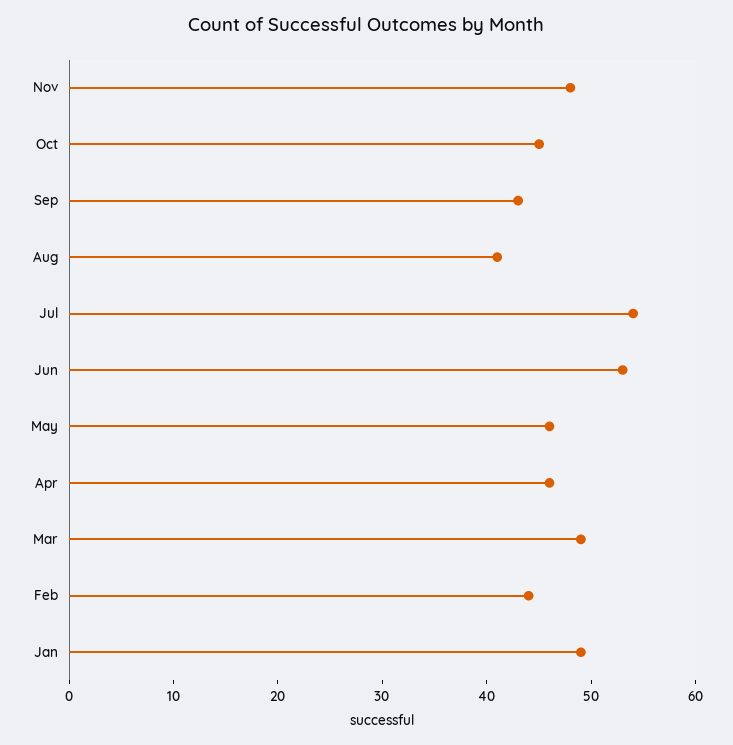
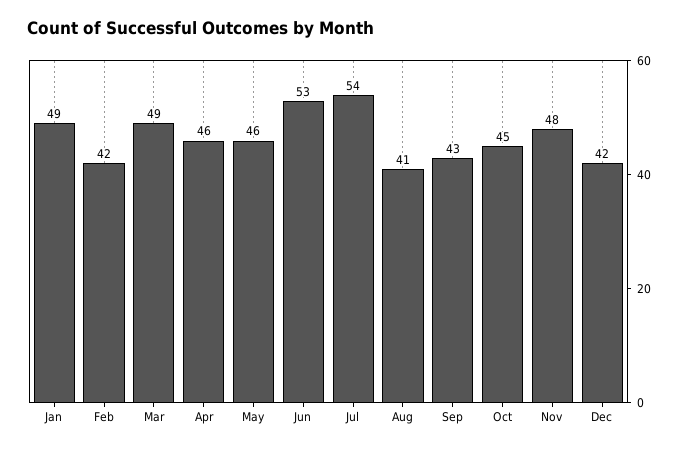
Feb: 44 -> 42
Dec: none -> 42

